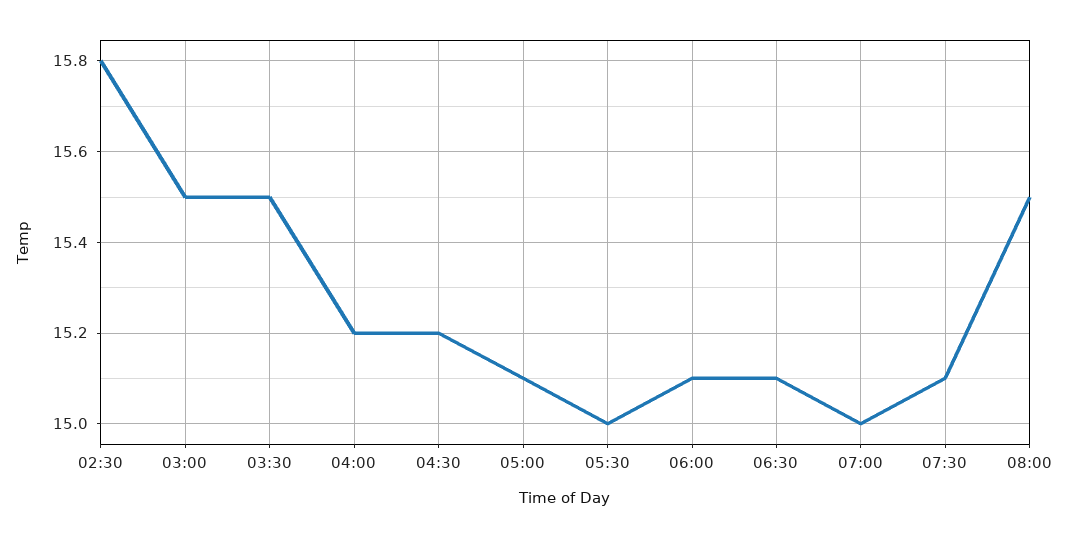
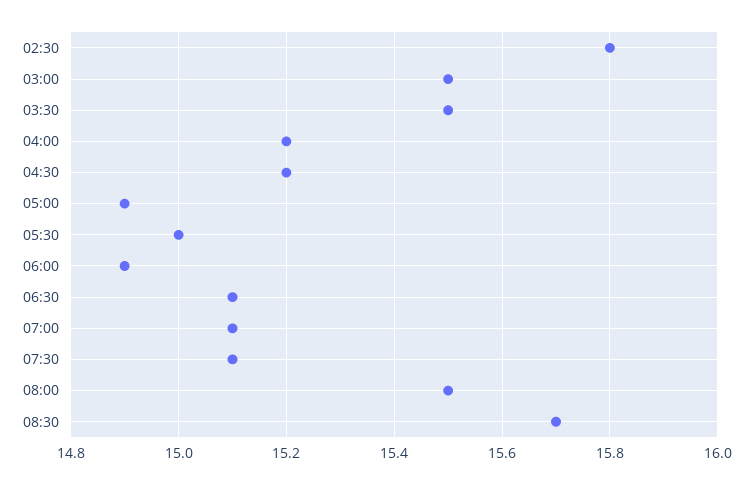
05:00: 15.1 -> 14.9
06:00: 15.1 -> 14.9
07:00: 15 -> 15.1
08:30: none -> 15.7

